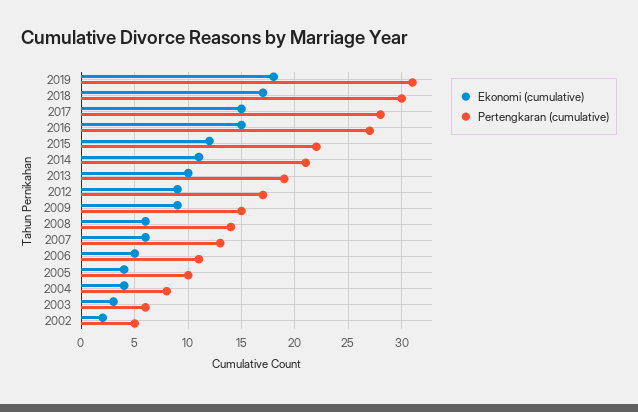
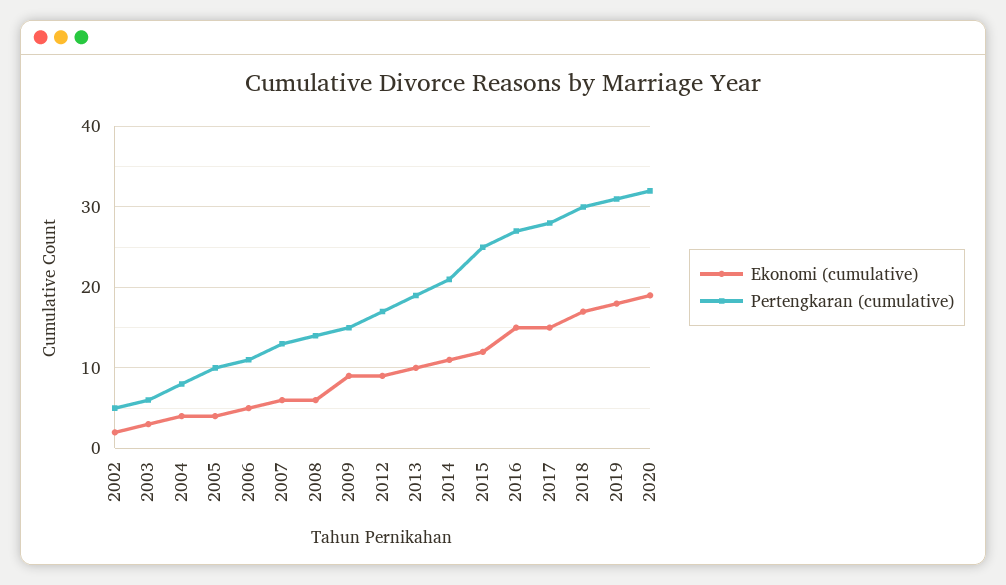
Pertengkaran (cumulative), 2015: 22 -> 25
Ekonomi (cumulative), 2020: none -> 19
Pertengkaran (cumulative), 2020: none -> 32

